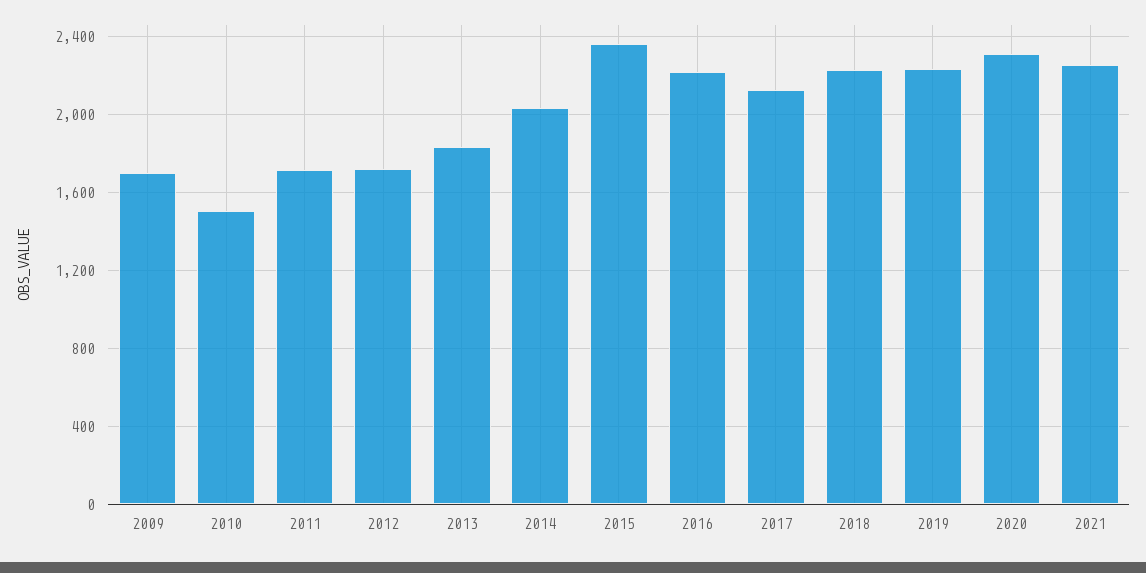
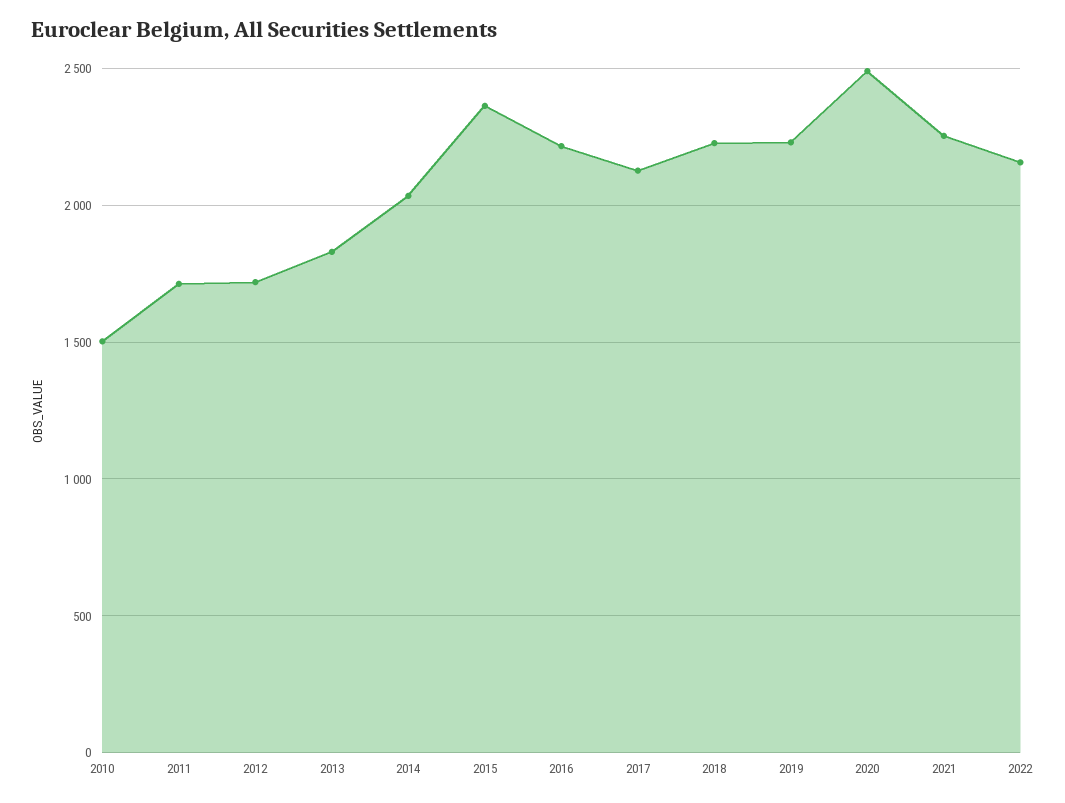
2009: 1700 -> none
2020: 2300 -> 2500
2022: none -> 2150

